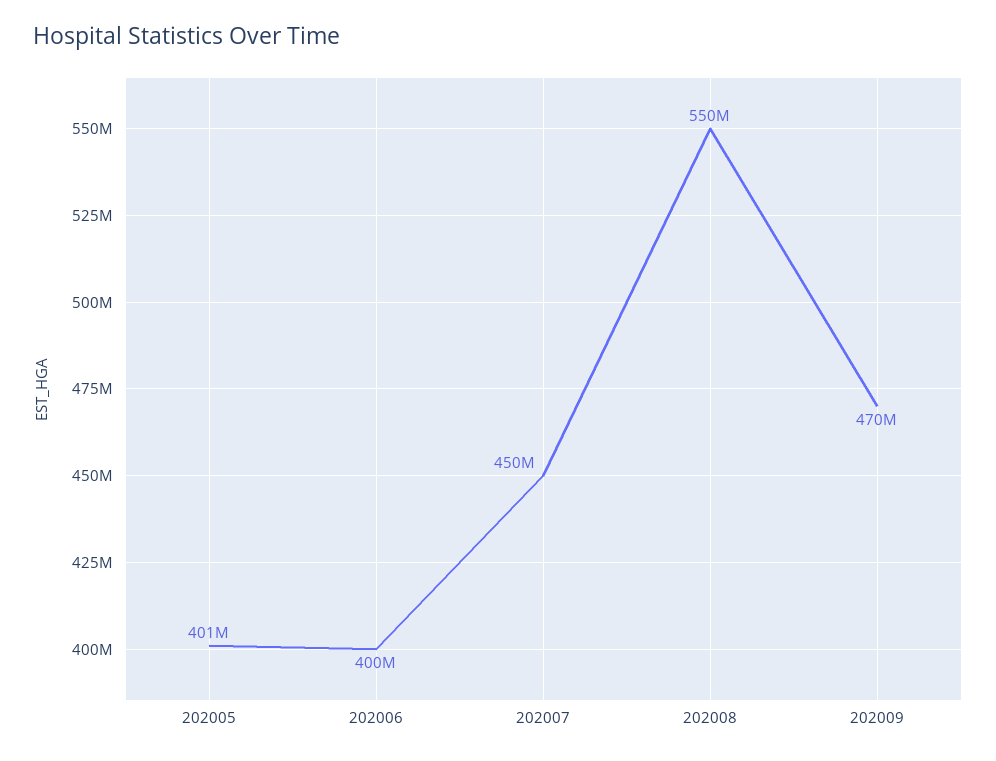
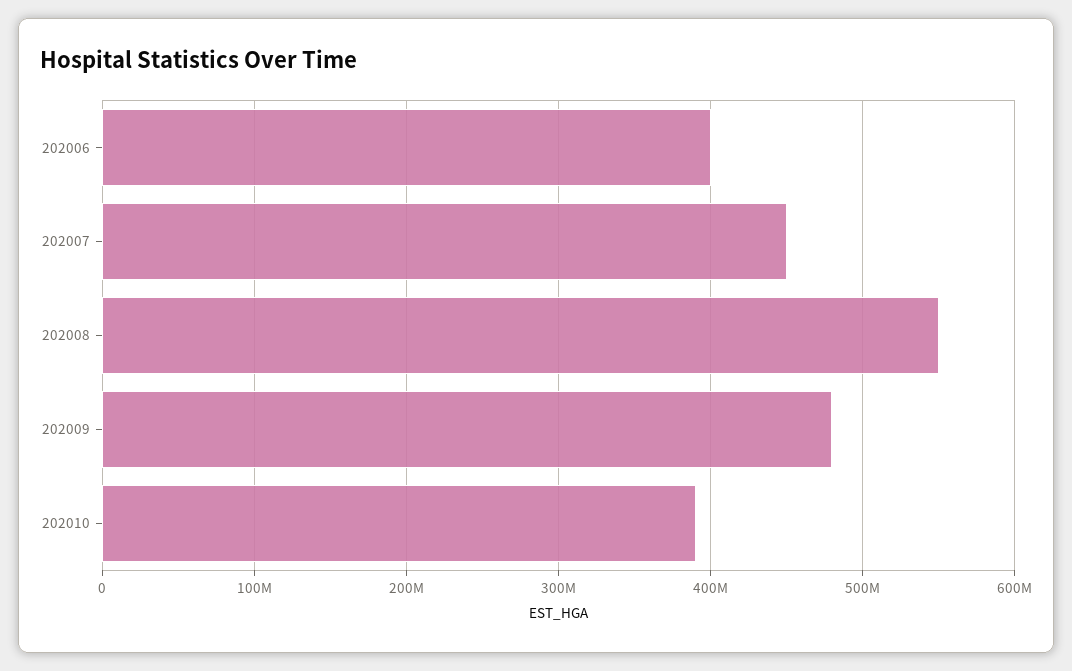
202005: 401000000 -> none
202009: 470000000 -> 480000000
202010: none -> 390000000

